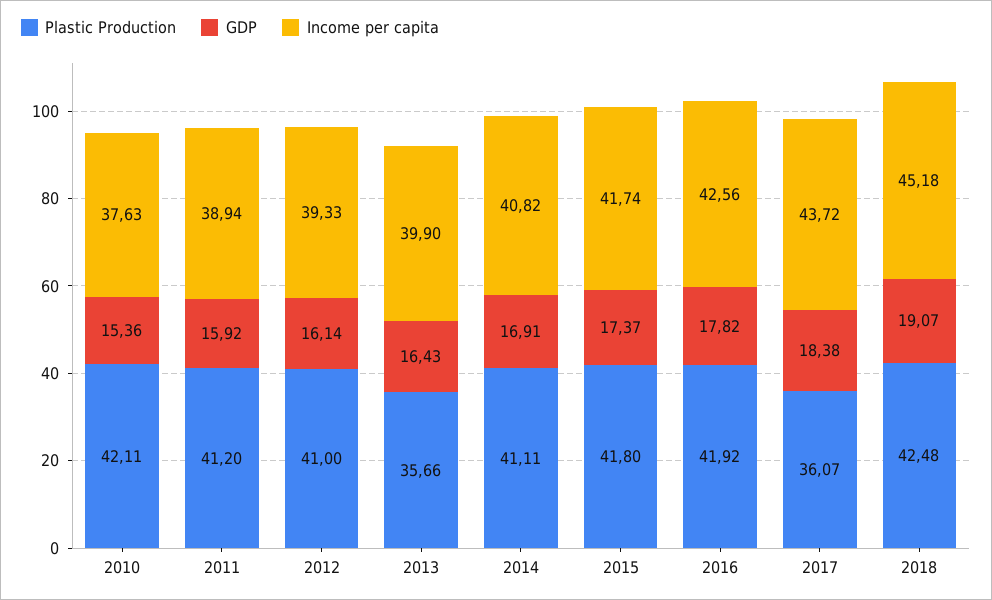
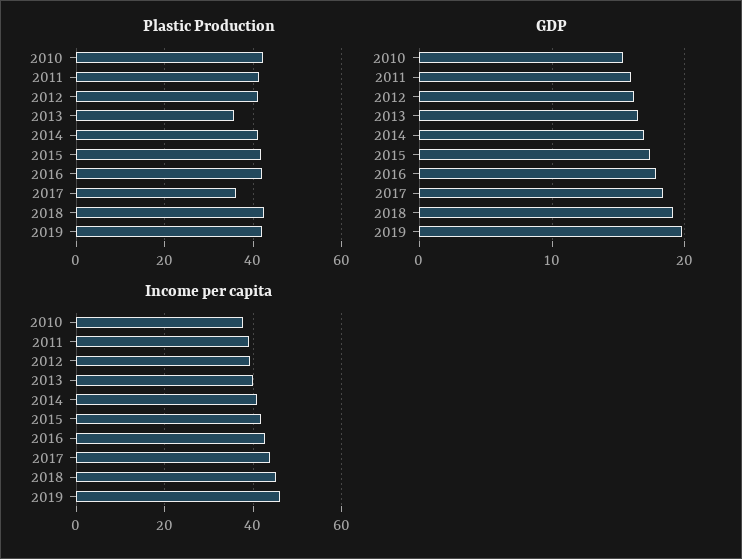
Plastic Production, 2019: none -> 42
GDP, 2019: none -> 20
Income per capita, 2019: none -> 46

